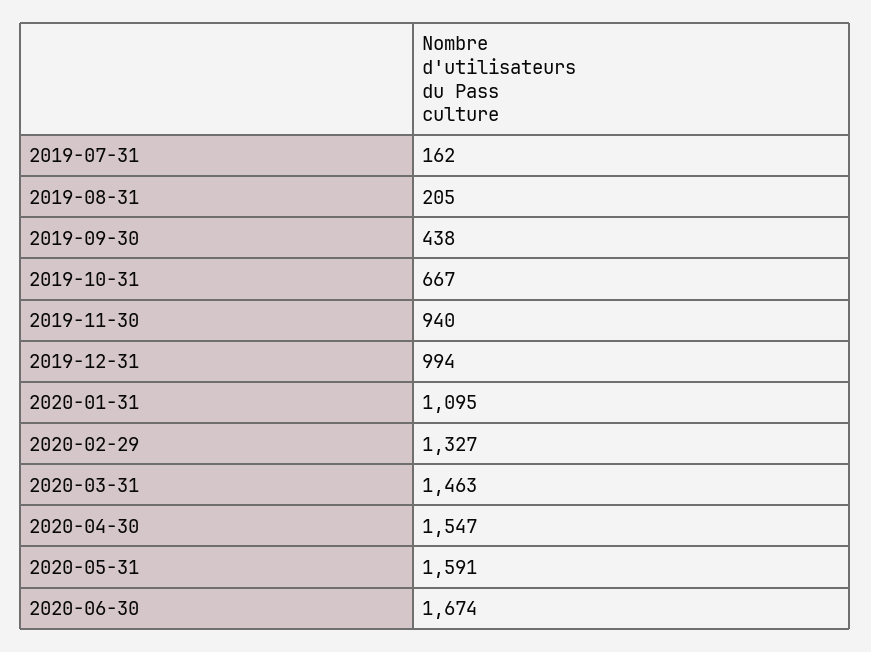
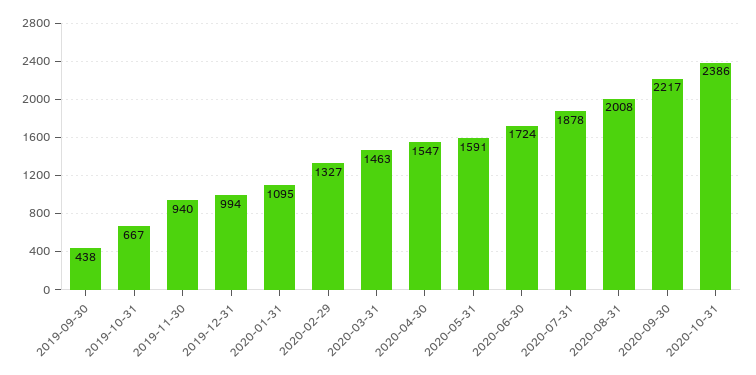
2019-07-31: 162 -> none
2019-08-31: 205 -> none
2020-06-30: 1674 -> 1724
2020-07-31: none -> 1878
2020-08-31: none -> 2008
2020-09-30: none -> 2217
2020-10-31: none -> 2386

